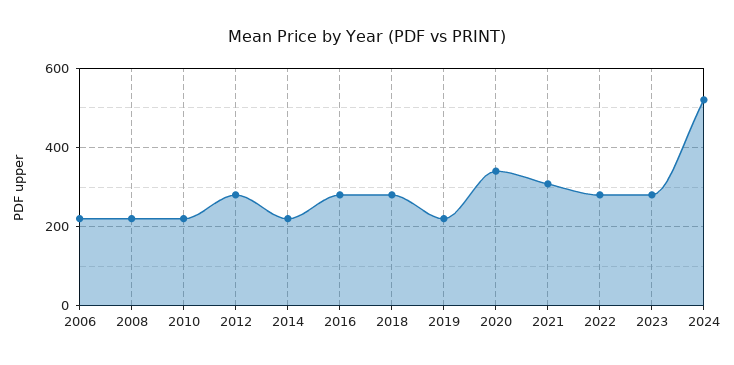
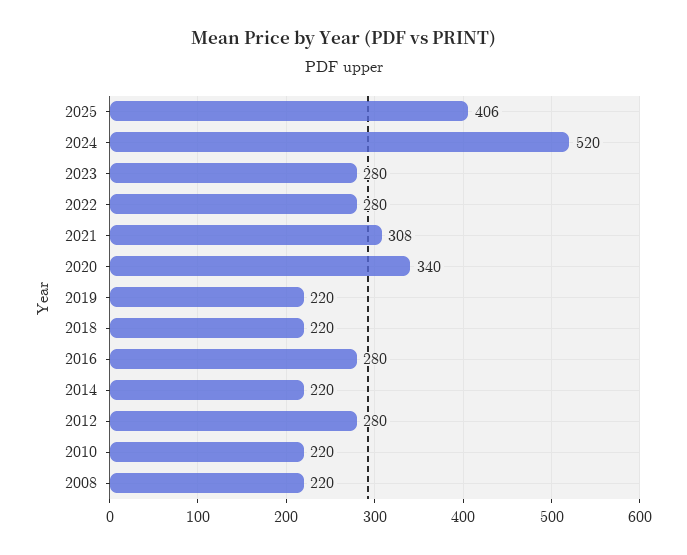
2006: 220 -> none
2018: 280 -> 220
2025: none -> 406

